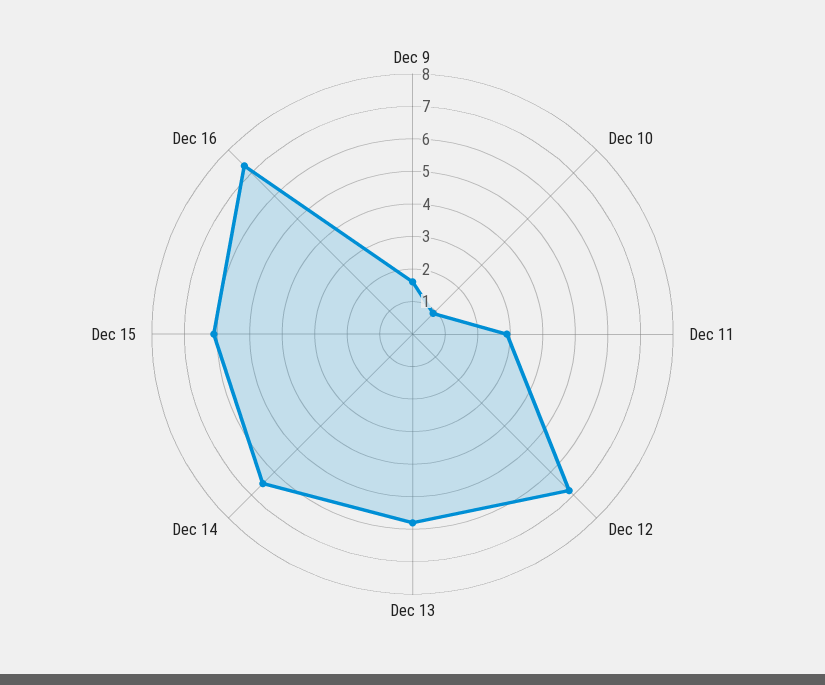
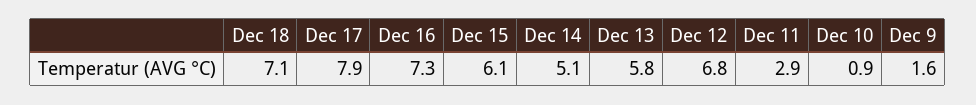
Dec 14: 6.5 -> 5.1
Dec 18: none -> 7.1
Dec 17: none -> 7.9

